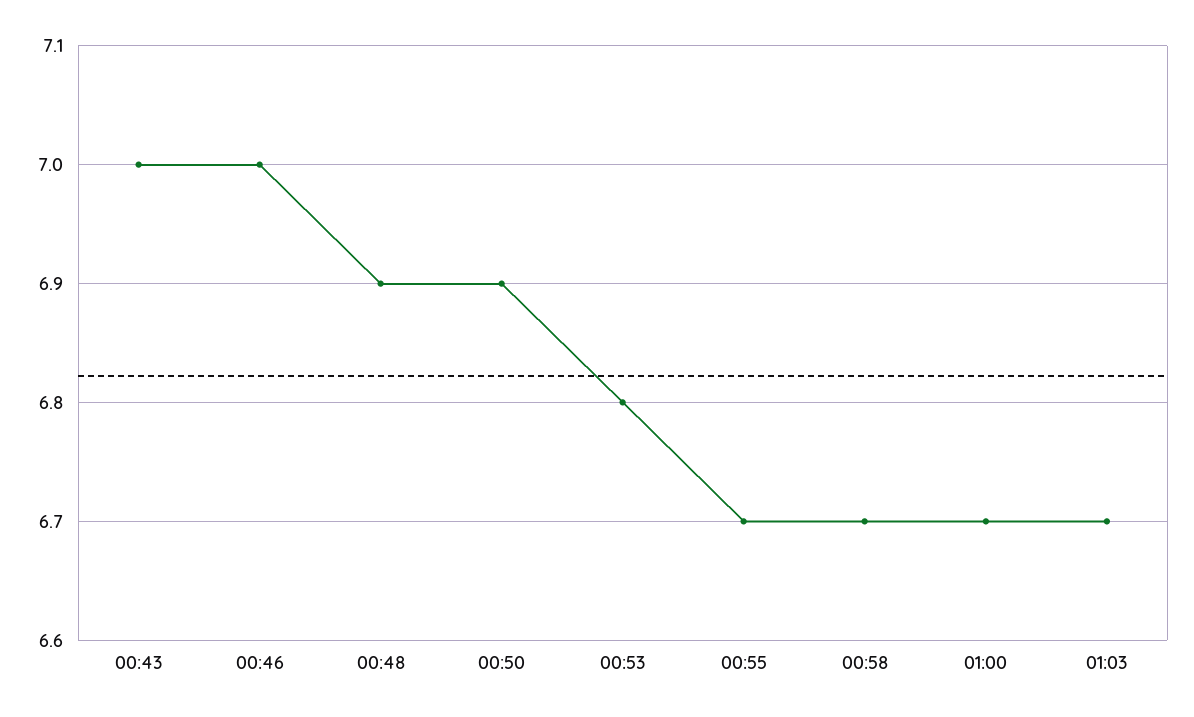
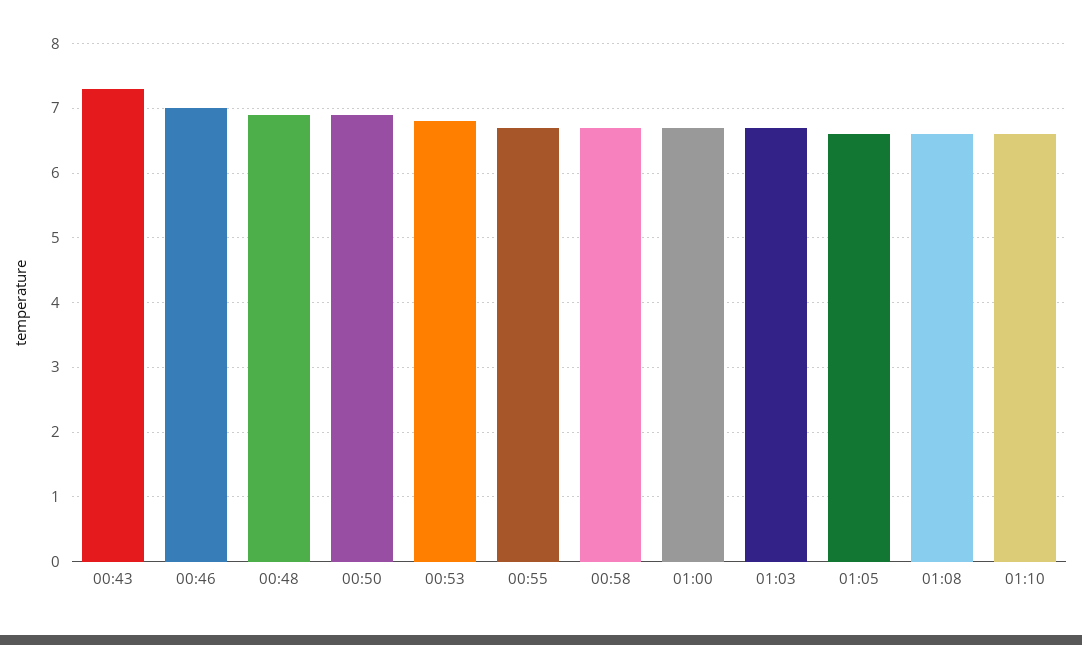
00:43: 7 -> 7.3
01:05: none -> 6.6
01:08: none -> 6.6
01:10: none -> 6.6

